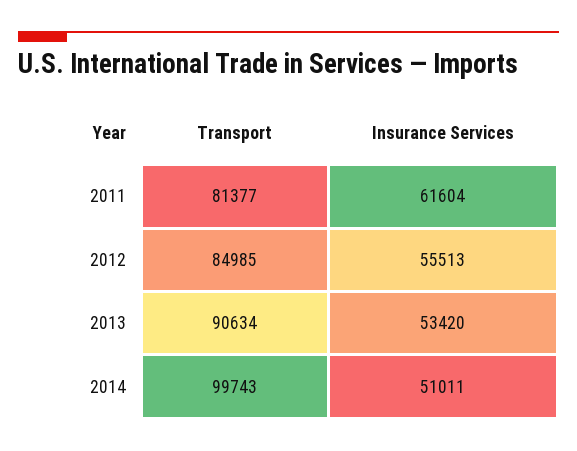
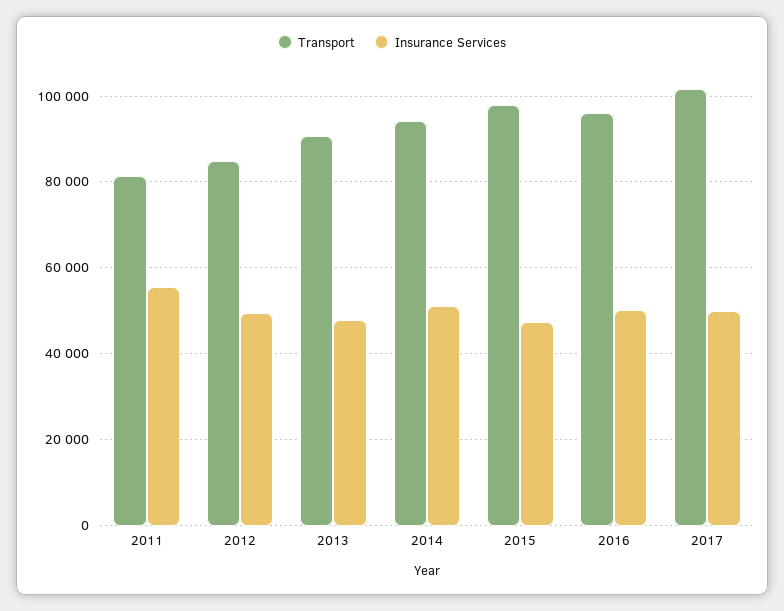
Insurance Services, 2011: 61604 -> 56000
Insurance Services, 2012: 55513 -> 50000
Insurance Services, 2013: 53420 -> 48000
Transport, 2014: 99743 -> 94000
Transport, 2015: none -> 98000
Insurance Services, 2015: none -> 48000
Transport, 2016: none -> 96000
Insurance Services, 2016: none -> 50000
Transport, 2017: none -> 102000
Insurance Services, 2017: none -> 50000

